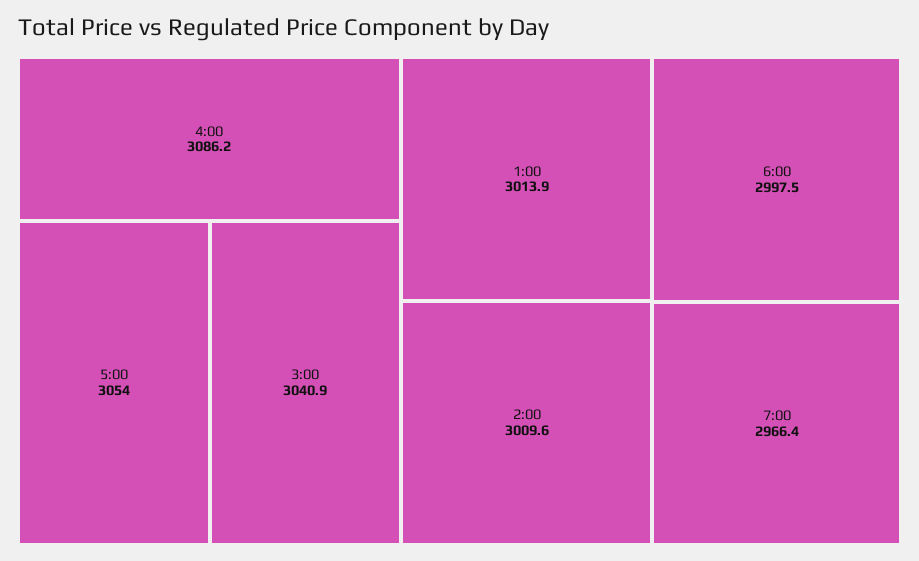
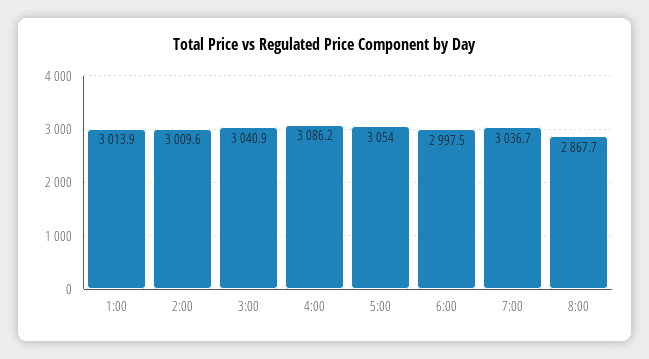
7:00: 2966.4 -> 3036.7
8:00: none -> 2867.7

